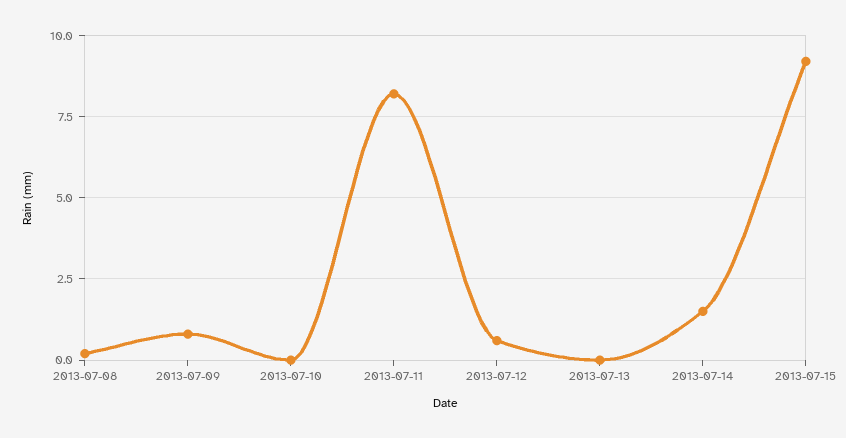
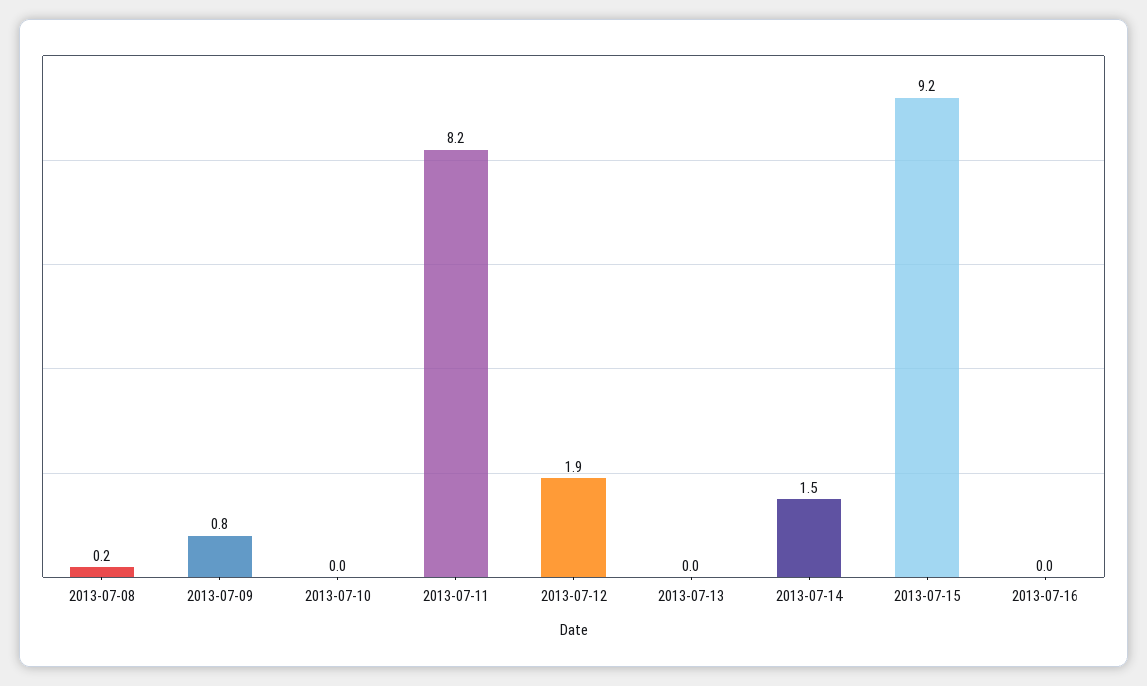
2013-07-12: 0.5 -> 1.9
2013-07-16: none -> 0

